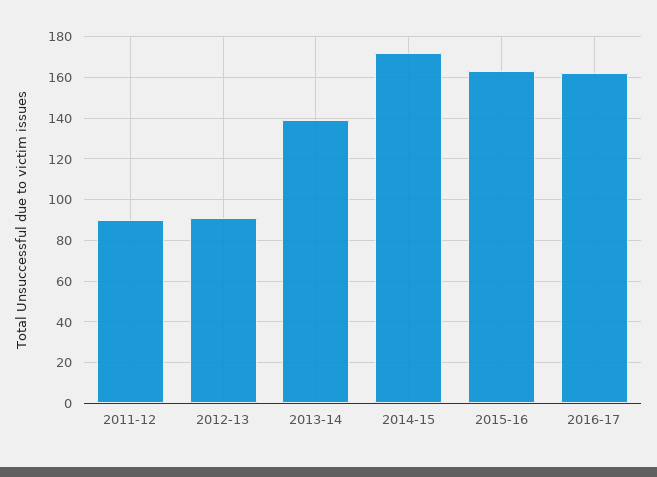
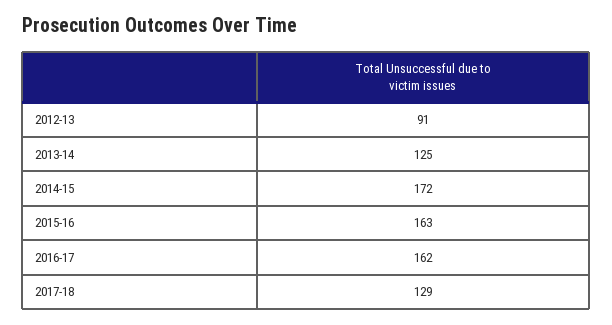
2011-12: 90 -> none
2013-14: 140 -> 125
2017-18: none -> 129

